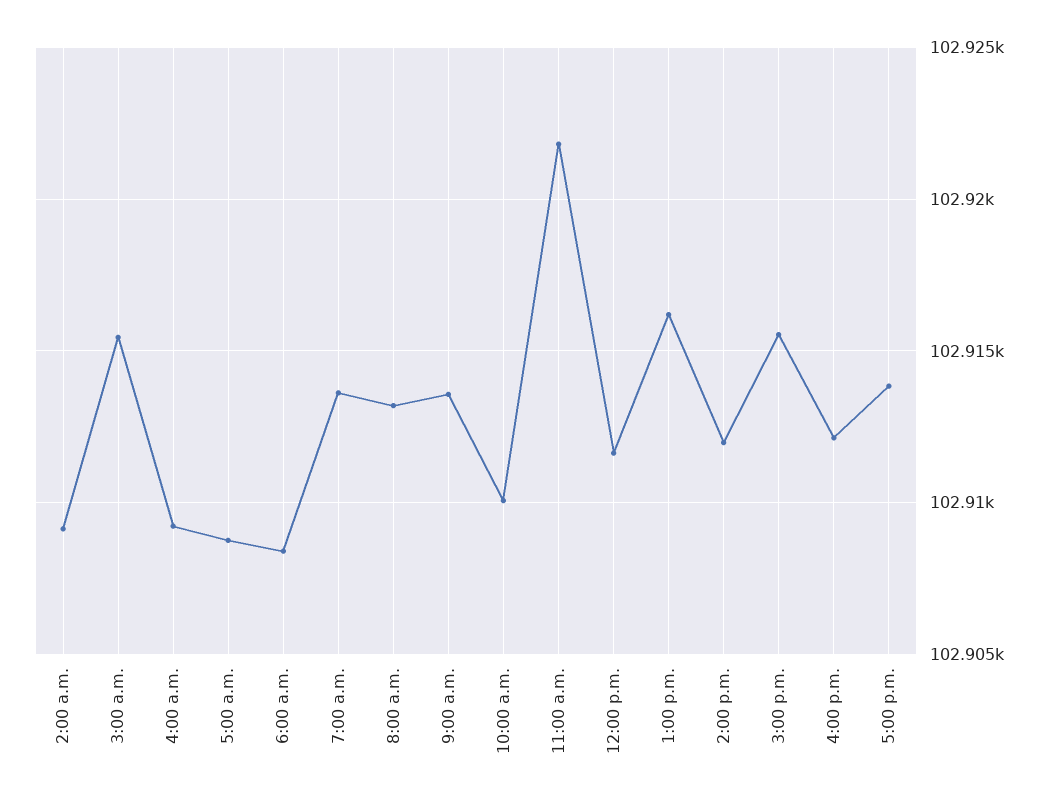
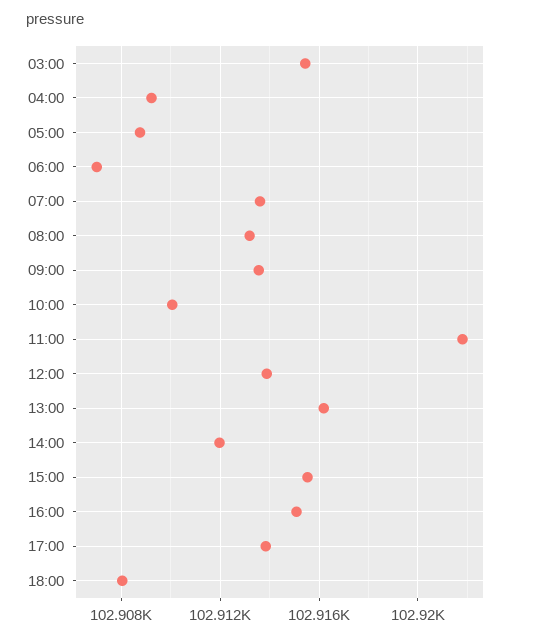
2:00 a.m.: 102909 -> none
6:00 a.m.: 102908.5 -> 102907
12:00 p.m.: 102911.5 -> 102914
4:00 p.m.: 102912 -> 102915
18:00: none -> 102908

